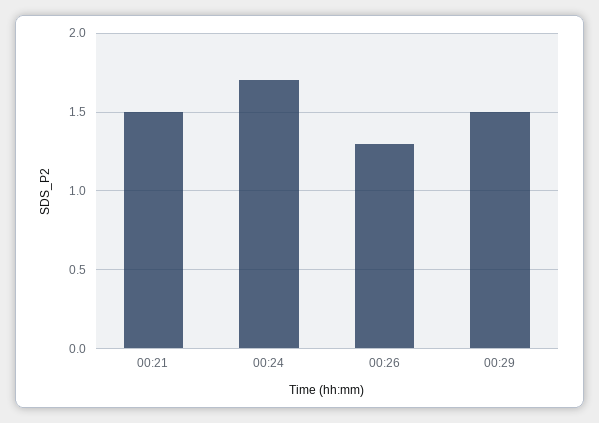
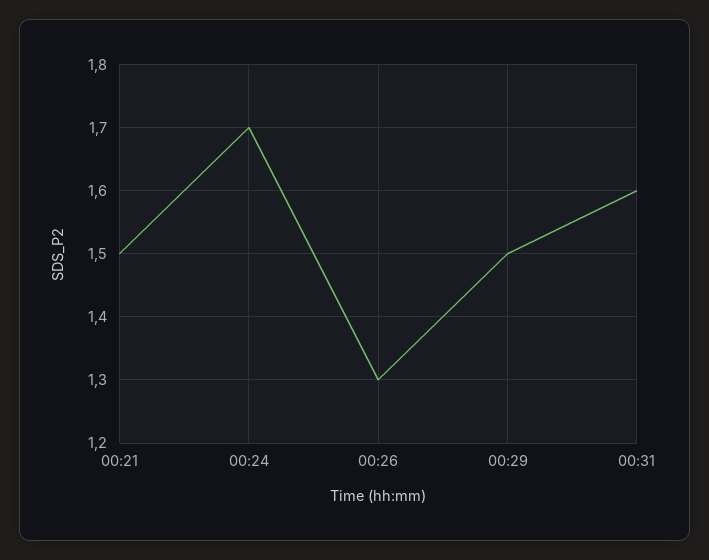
00:31: none -> 1.6

